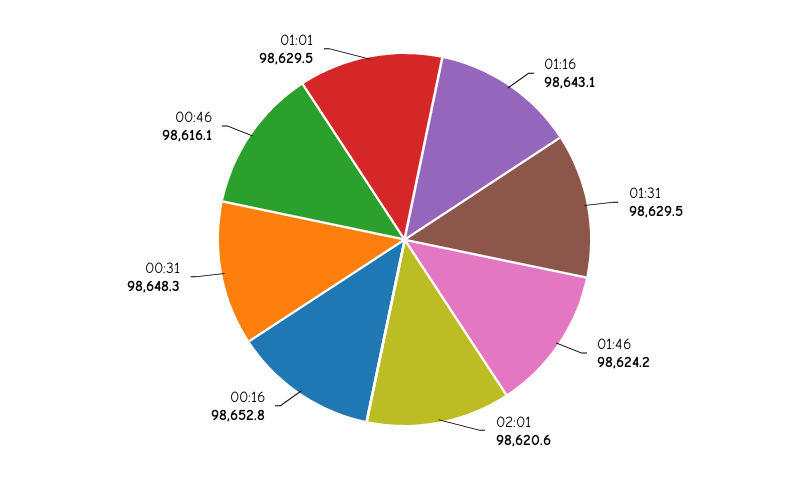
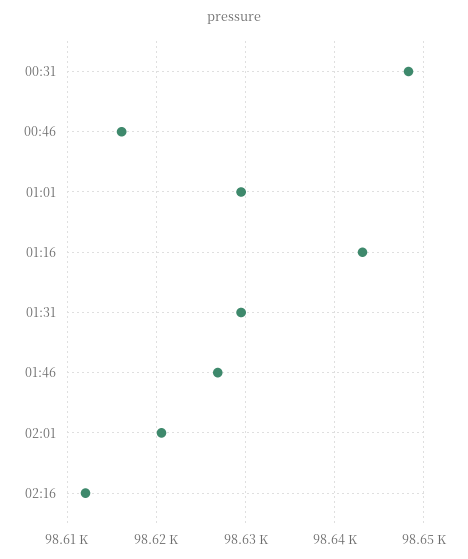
01:46: 98624.2 -> 98627
00:16: 98652.8 -> none
02:16: none -> 98612

